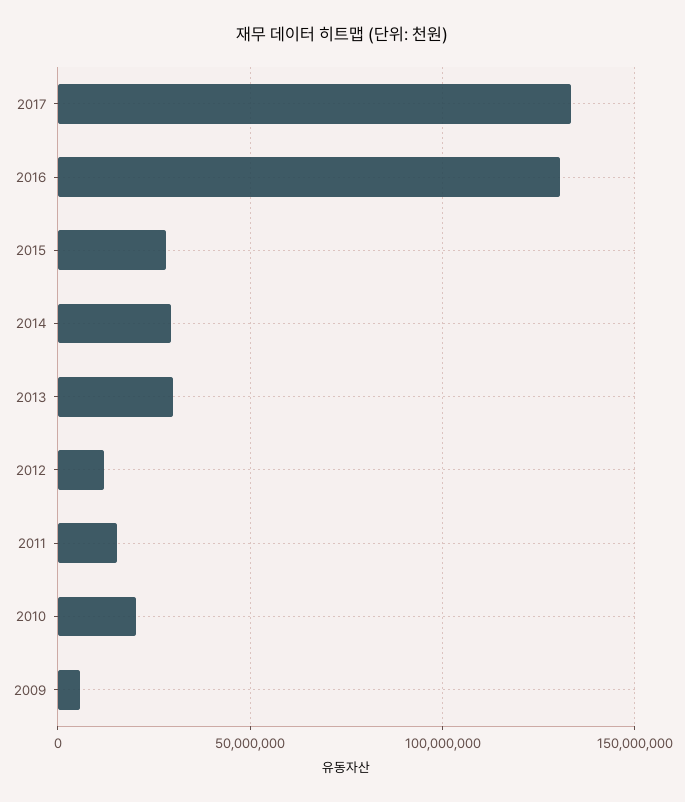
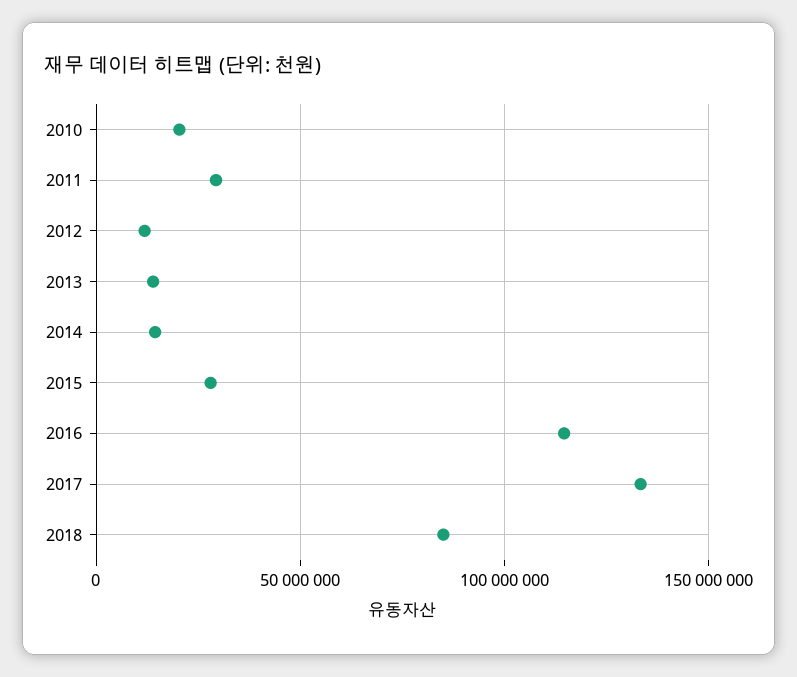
2016: 130000000 -> 115000000
2014: 30000000 -> 15000000
2013: 30000000 -> 15000000
2011: 15000000 -> 30000000
2009: 5000000 -> none
2018: none -> 85000000

